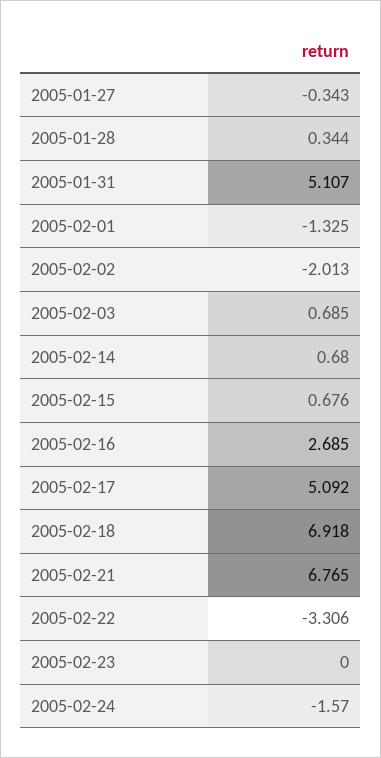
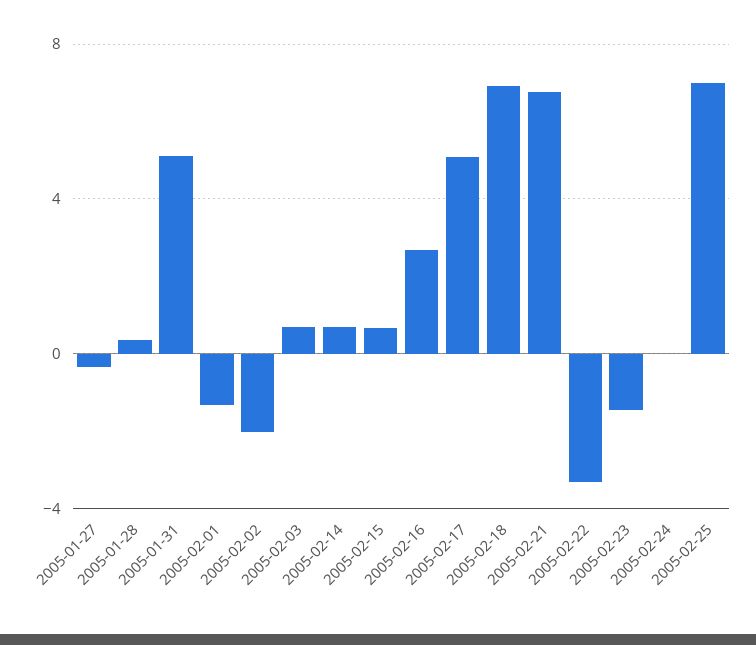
2005-02-23: 0 -> -1.5
2005-02-24: -1.57 -> 0
2005-02-25: none -> 7

